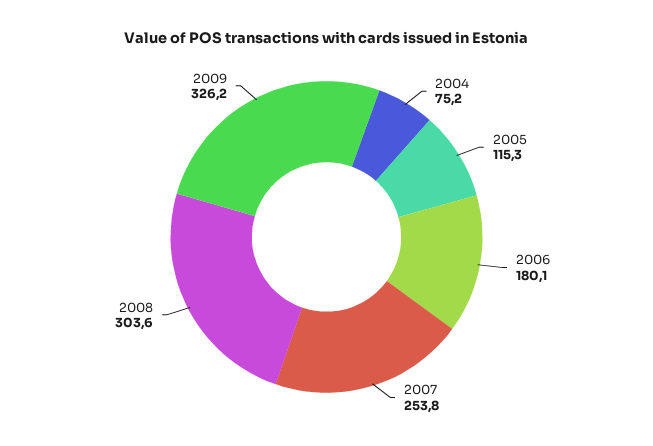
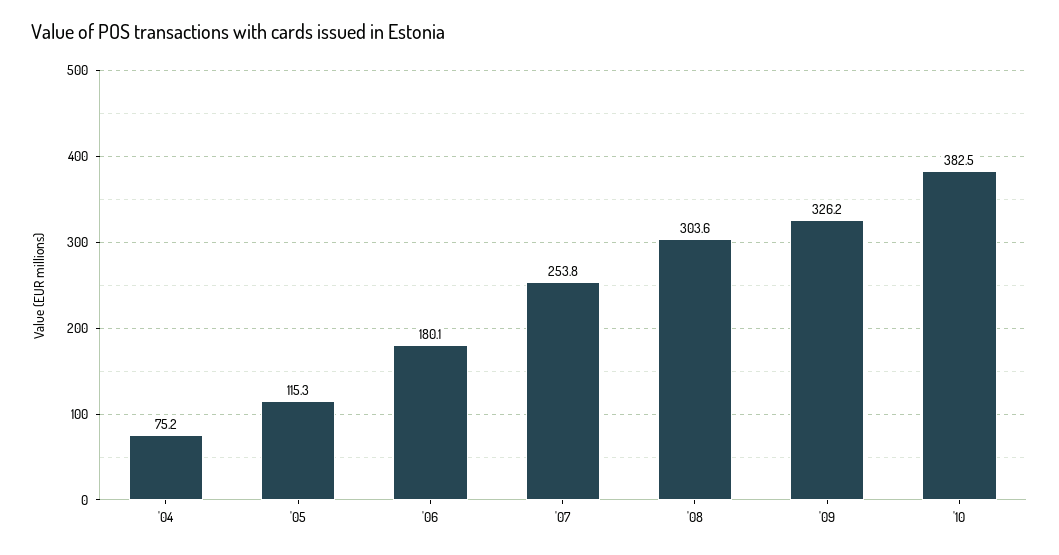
'10: none -> 382.5

